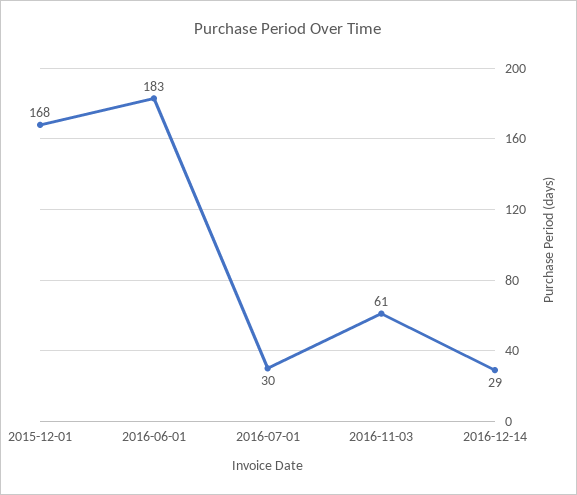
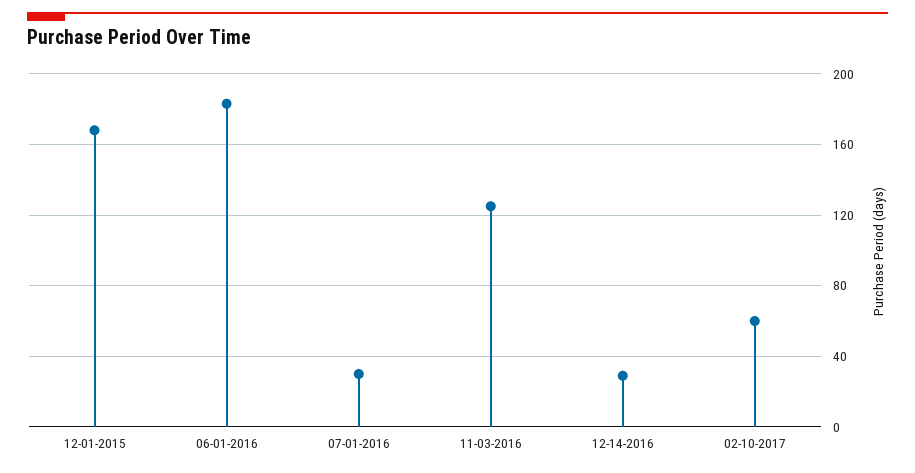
2016-11-03: 61 -> 125
02-10-2017: none -> 60

